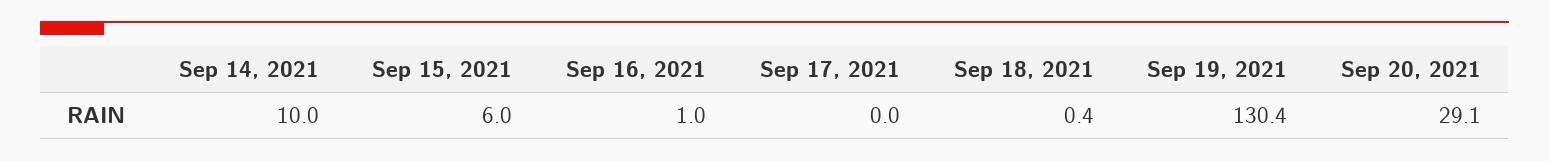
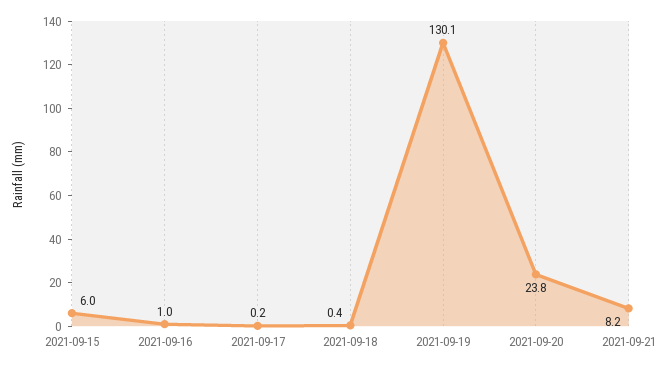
Sep 14, 2021: 10 -> none
Sep 17, 2021: 0 -> 0.2
Sep 19, 2021: 130.4 -> 130.1
Sep 20, 2021: 29.1 -> 23.8
2021-09-21: none -> 8.2

